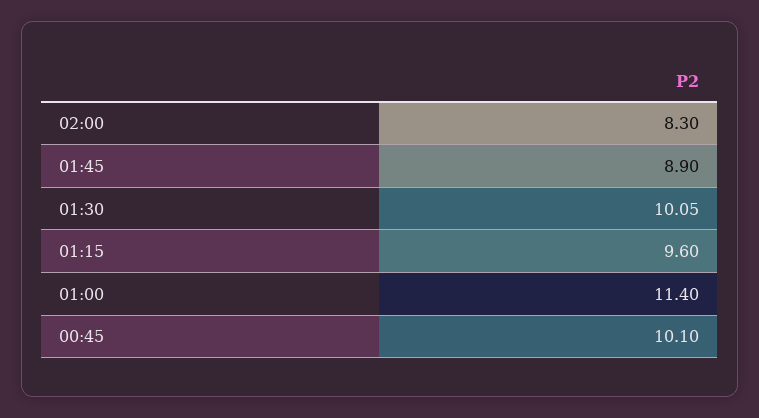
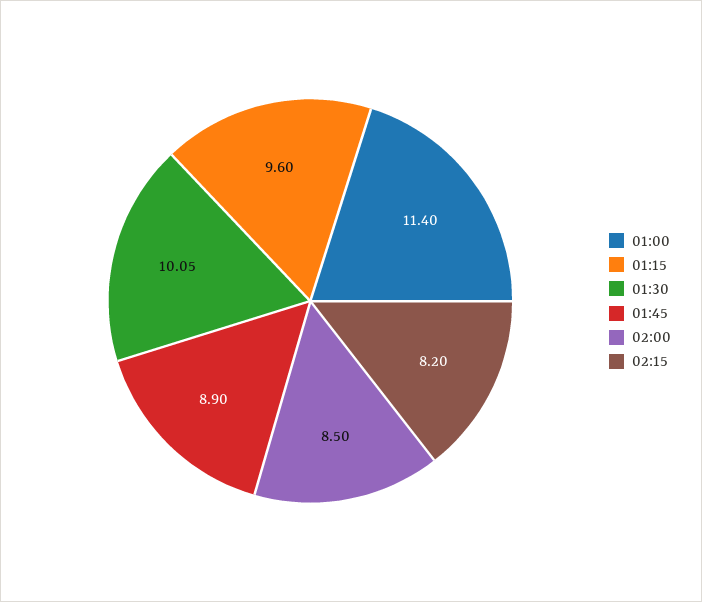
02:00: 8.3 -> 8.5
00:45: 10.1 -> none
02:15: none -> 8.2

